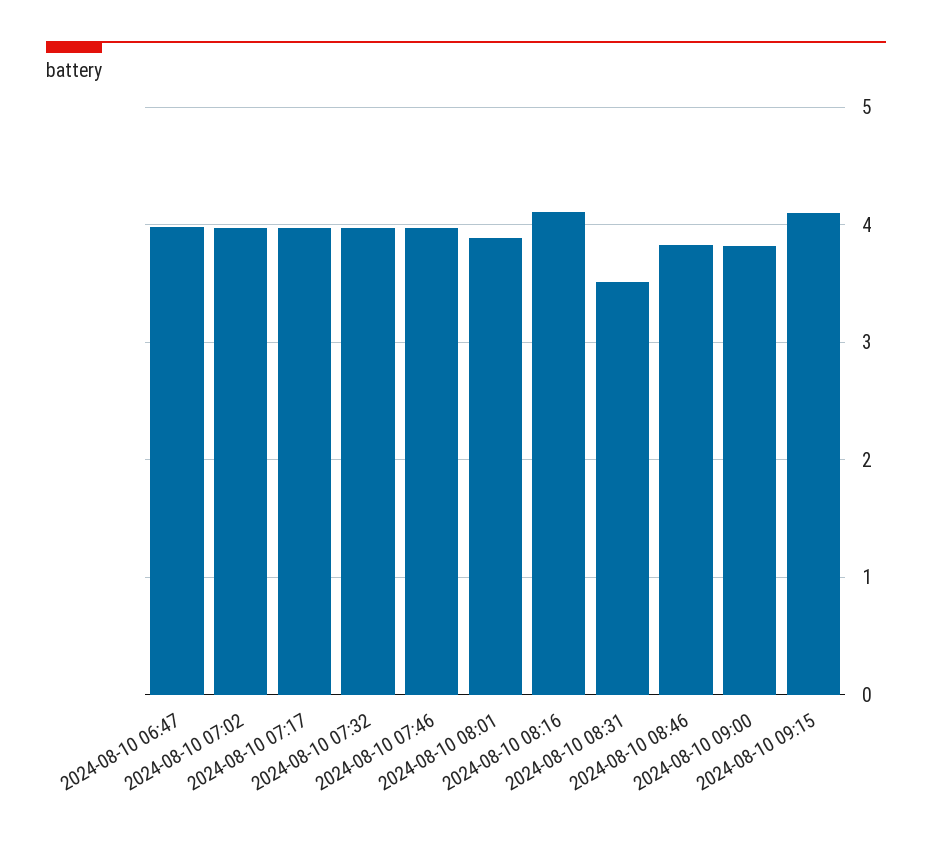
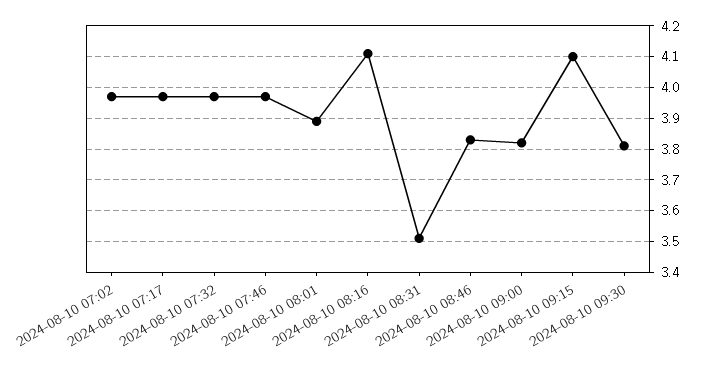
2024-08-10 06:47: 4 -> none
2024-08-10 09:30: none -> 3.8

